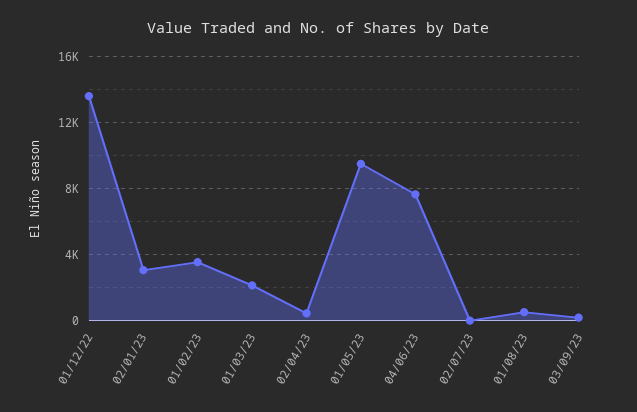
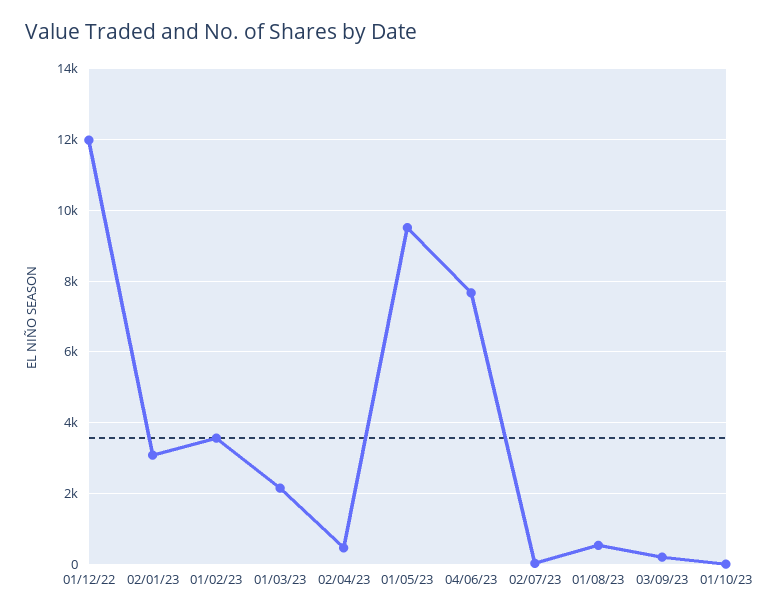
01/12/22: 13500 -> 12000
01/10/23: none -> 0

